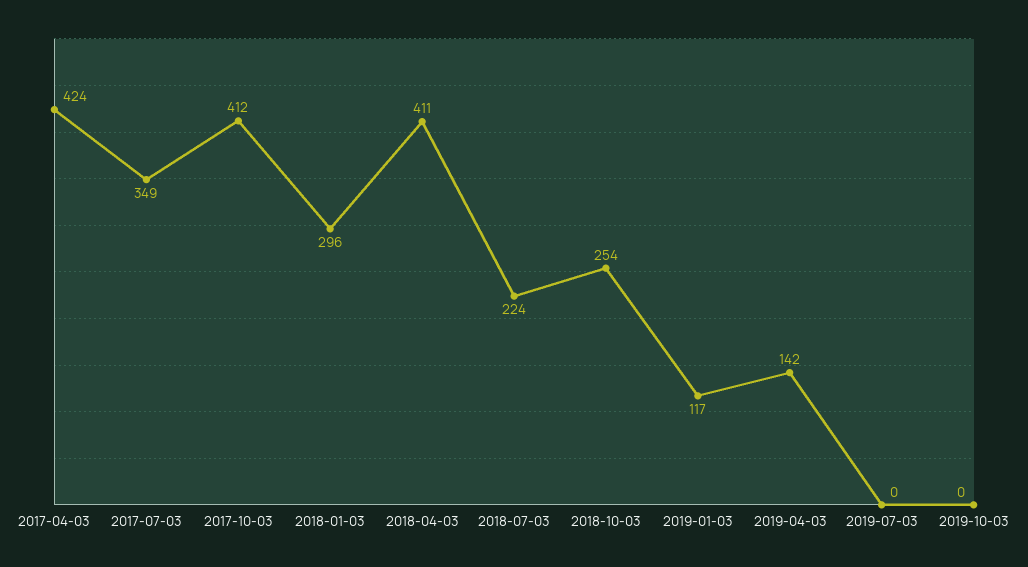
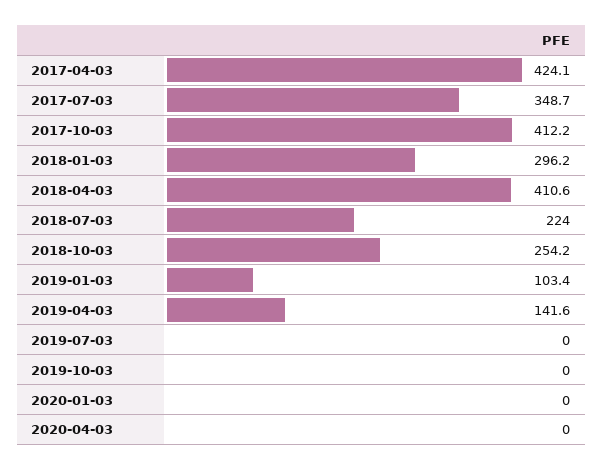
2019-01-03: 117 -> 103.4
2020-01-03: none -> 0
2020-04-03: none -> 0

